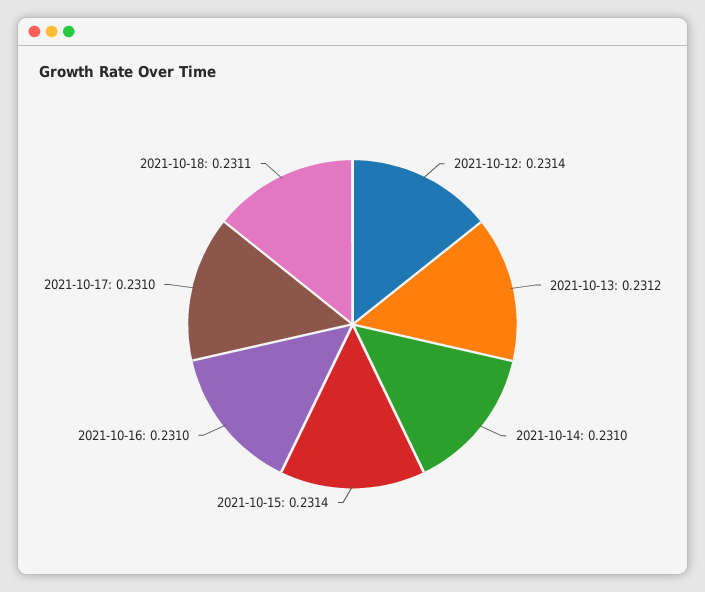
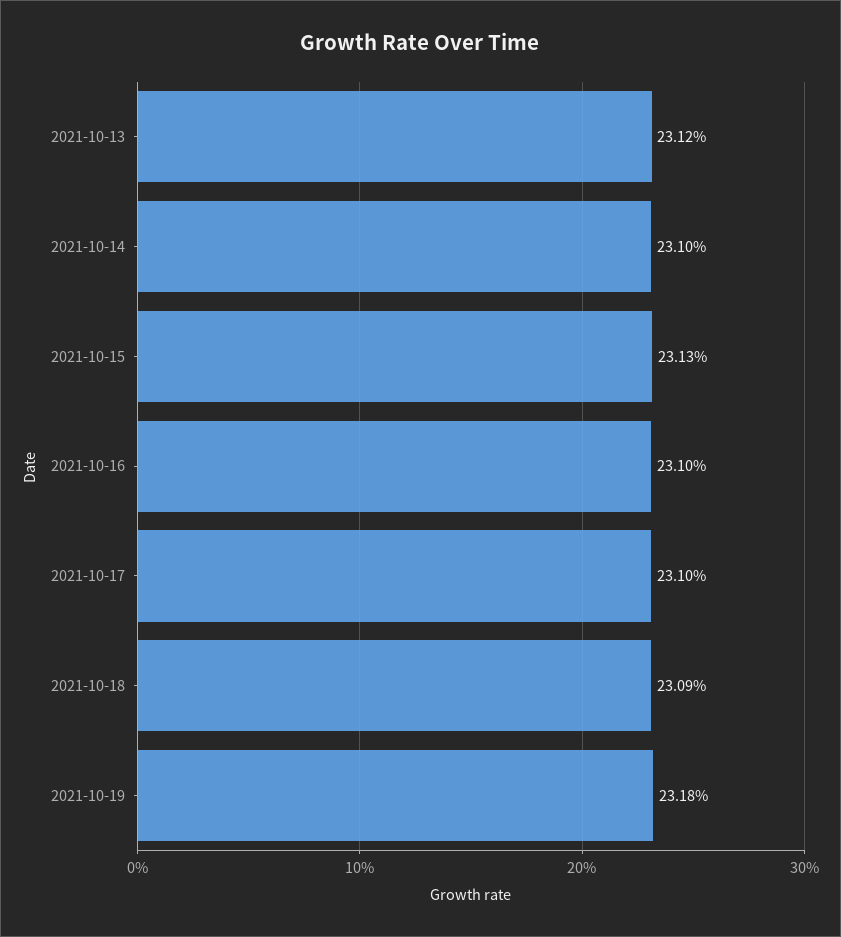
2021-10-12: 0.2314 -> none
2021-10-15: 0.2314 -> 0.2313
2021-10-18: 0.2311 -> 0.2309
2021-10-19: none -> 0.2318

